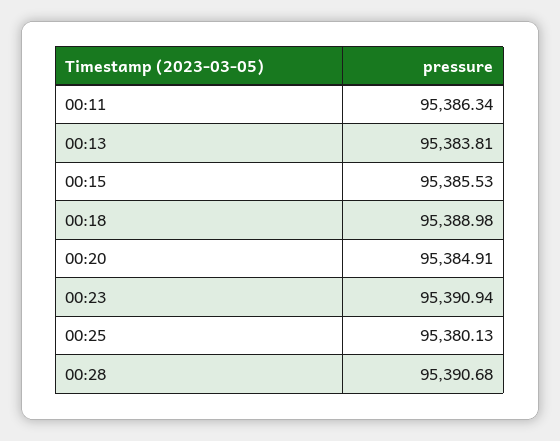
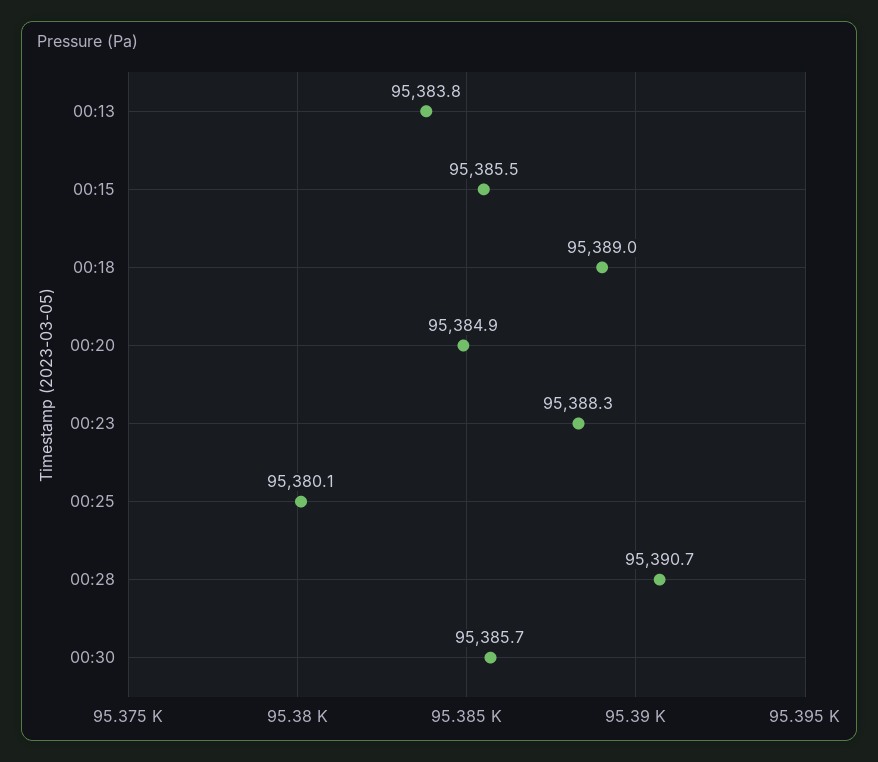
00:11: 95386.34 -> none
00:23: 95390.94 -> 95388.3
00:30: none -> 95385.7

